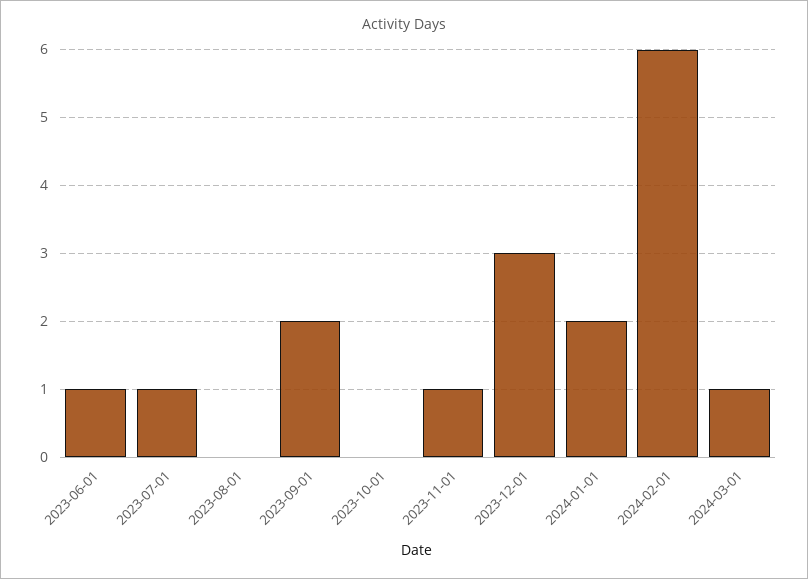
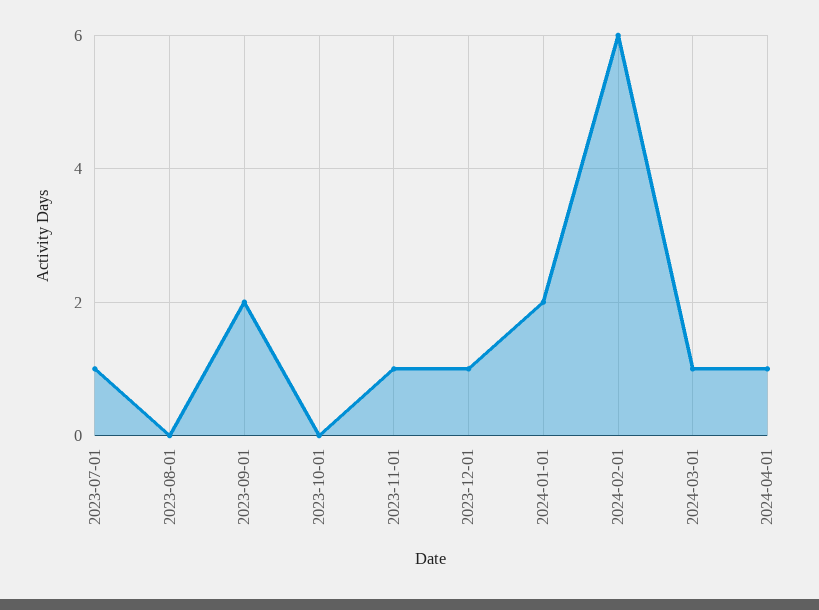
2023-06-01: 1 -> none
2023-12-01: 3 -> 1
2024-04-01: none -> 1

